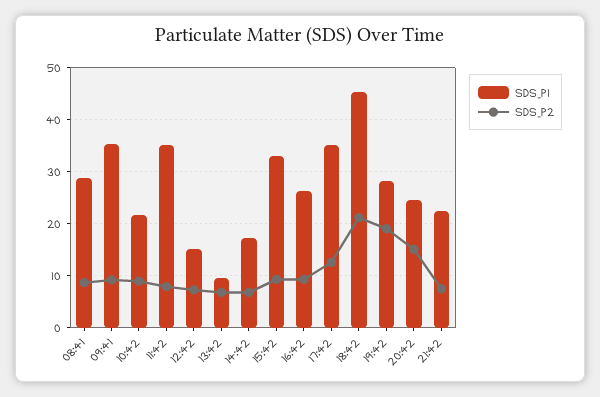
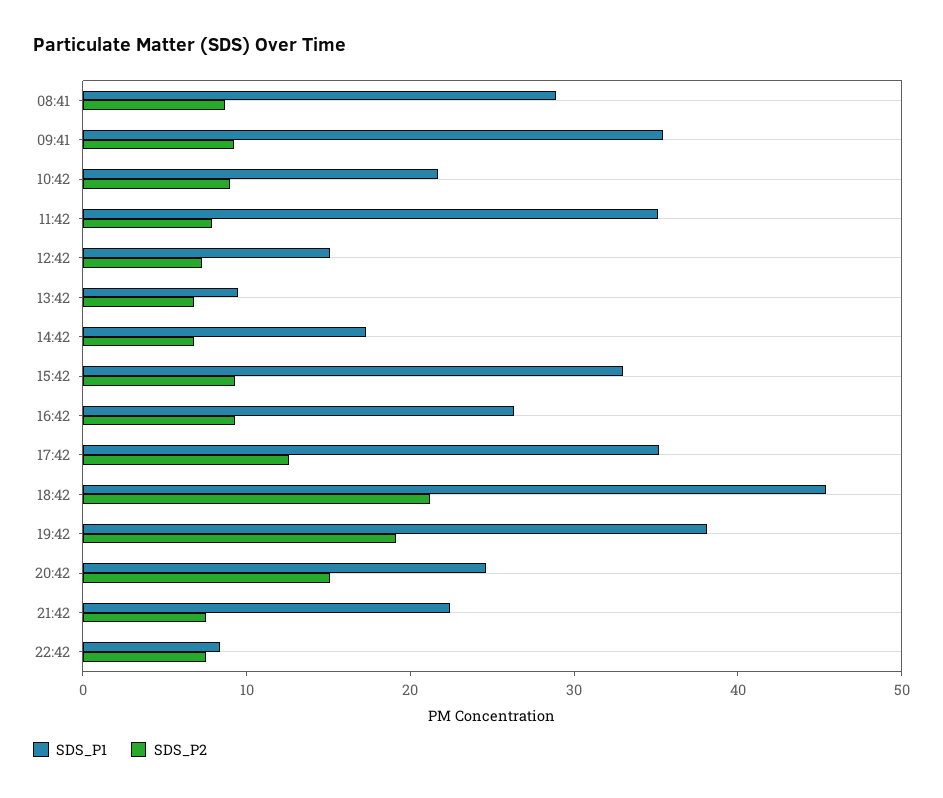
SDS_P1, 19:42: 28 -> 38
SDS_P1, 22:42: none -> 8
SDS_P2, 22:42: none -> 8

